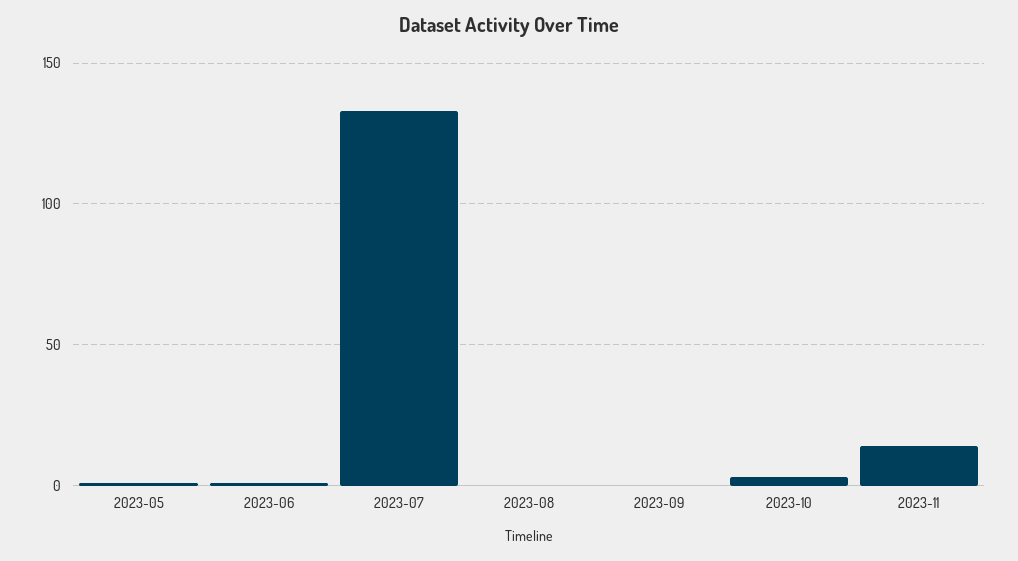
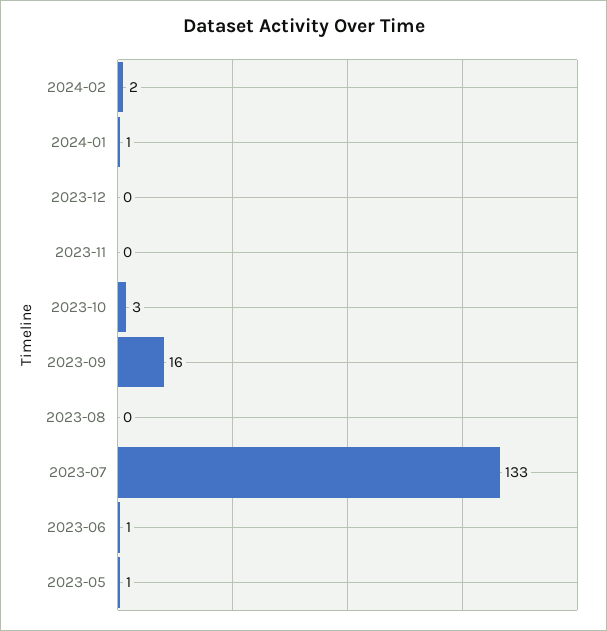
2023-09: 0 -> 16
2023-11: 15 -> 0
2024-02: none -> 2
2024-01: none -> 1
2023-12: none -> 0

